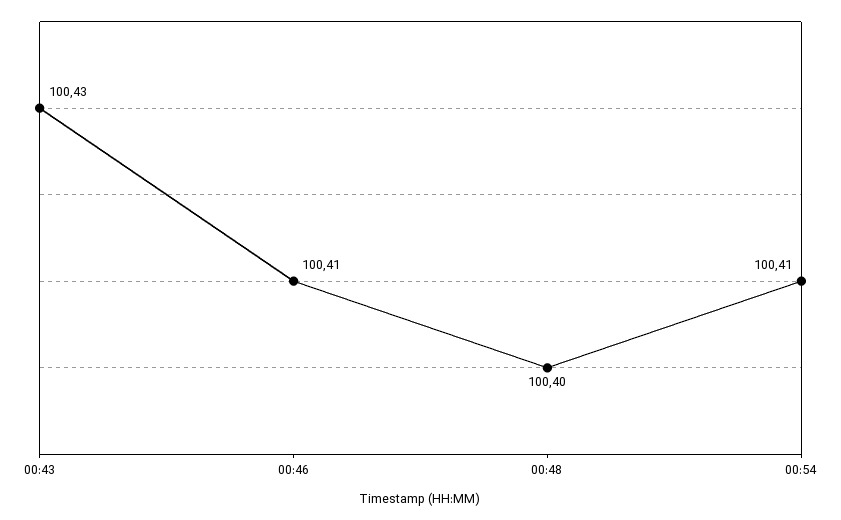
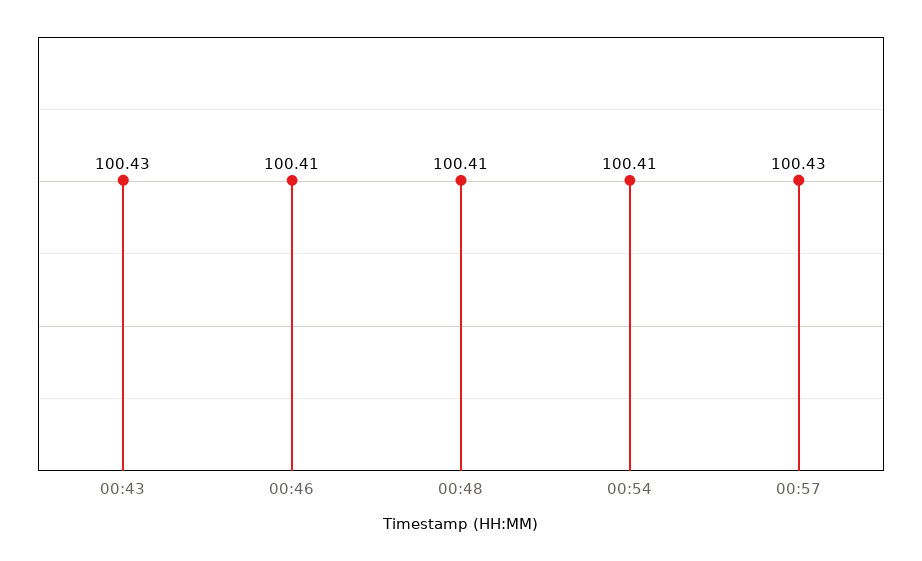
00:48: 100.4 -> 100.41
00:57: none -> 100.43

